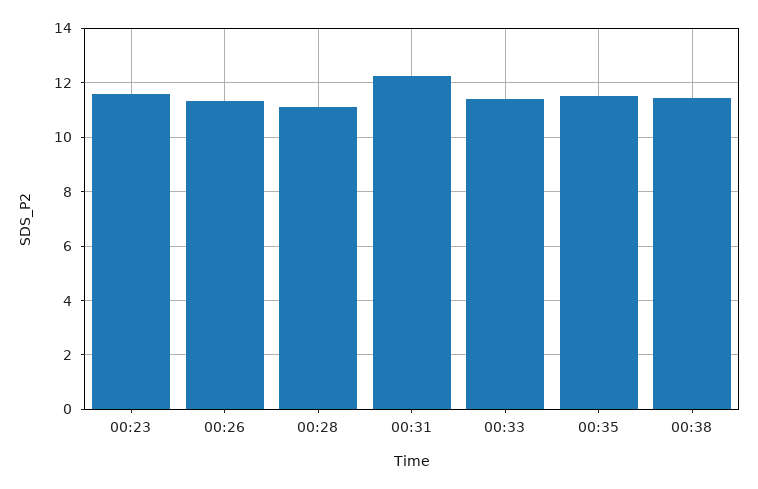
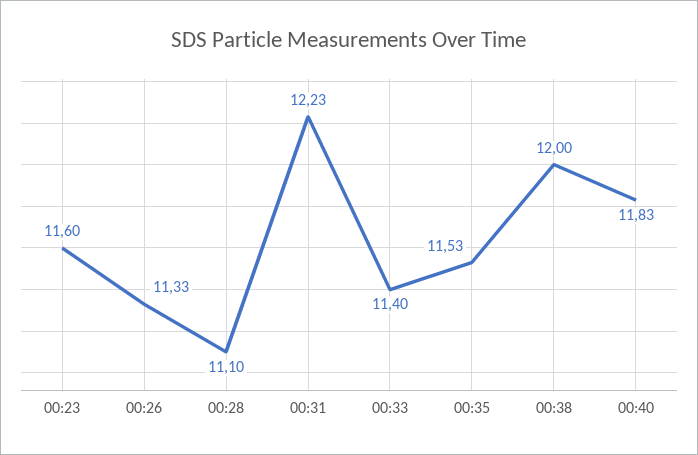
00:38: 11.5 -> 12
00:40: none -> 11.83

